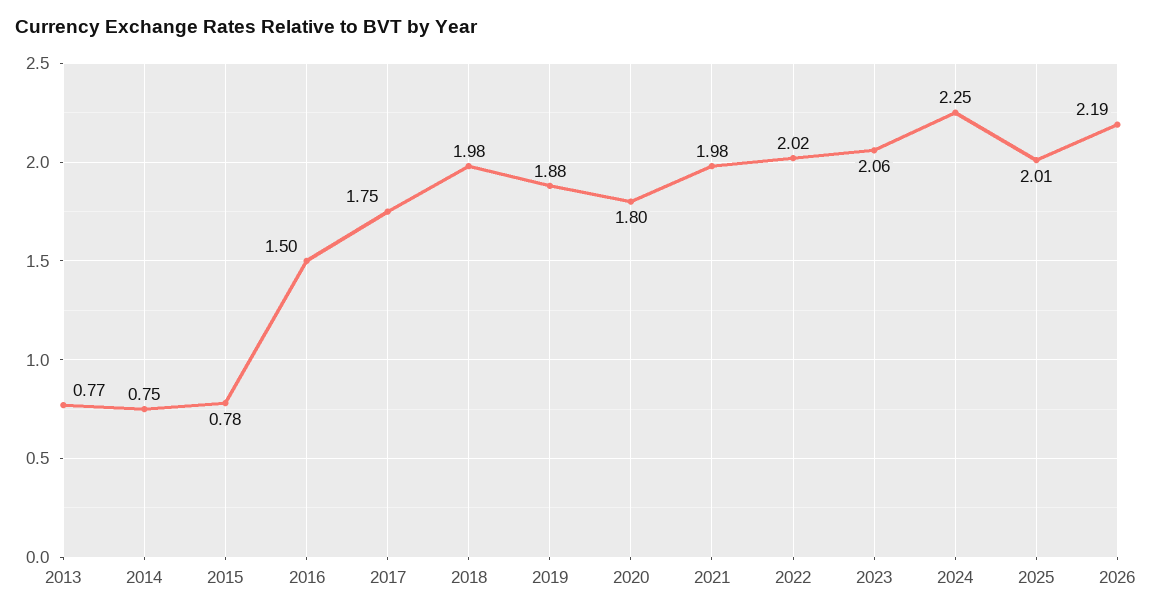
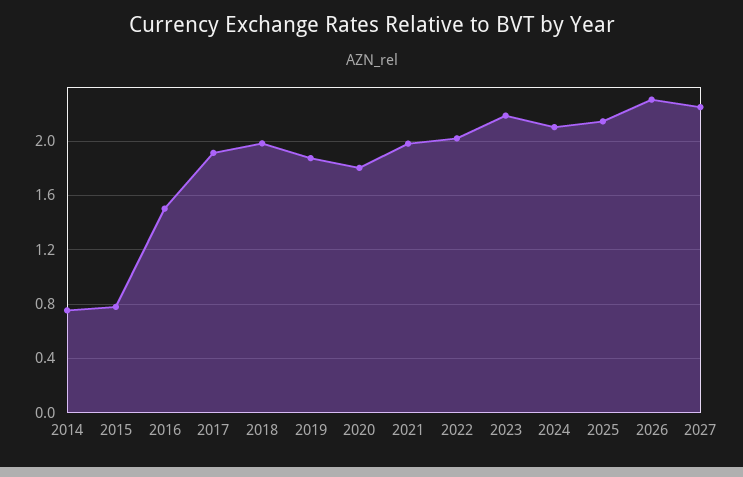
2013: 0.77 -> none
2017: 1.75 -> 1.9
2023: 2.06 -> 2.2
2024: 2.25 -> 2.1
2025: 2.01 -> 2.15
2026: 2.19 -> 2.3
2027: none -> 2.25

